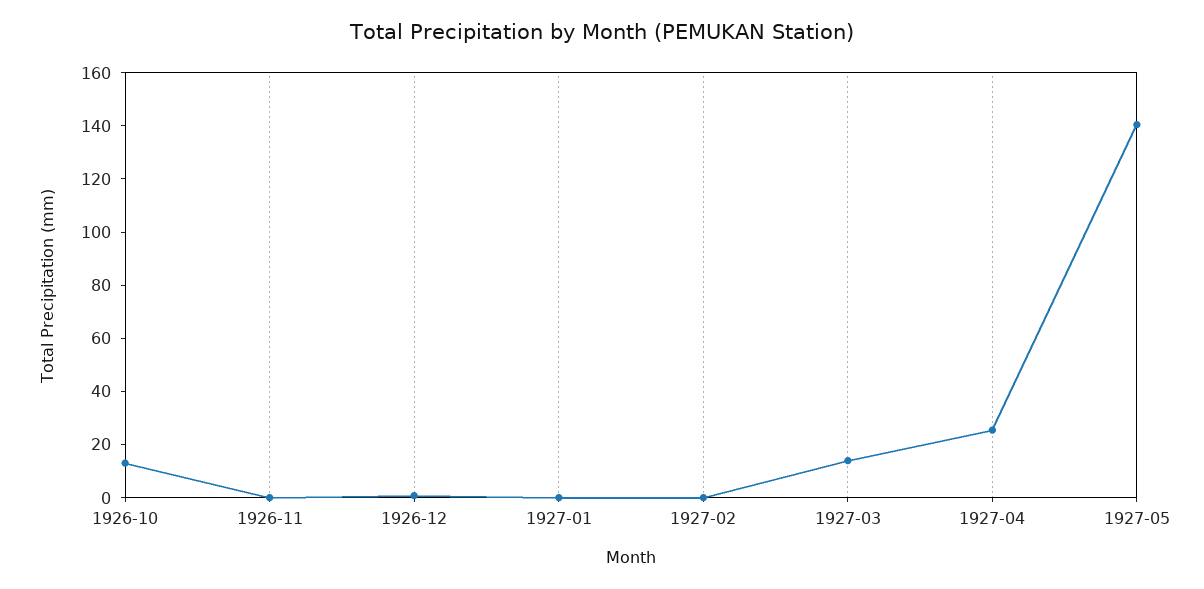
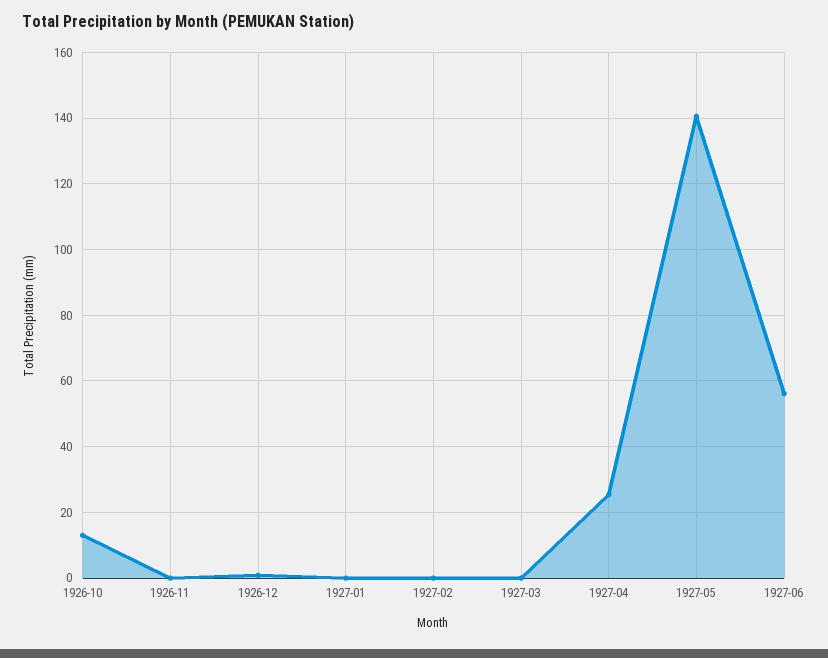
1927-03: 15 -> 0
1927-06: none -> 56

